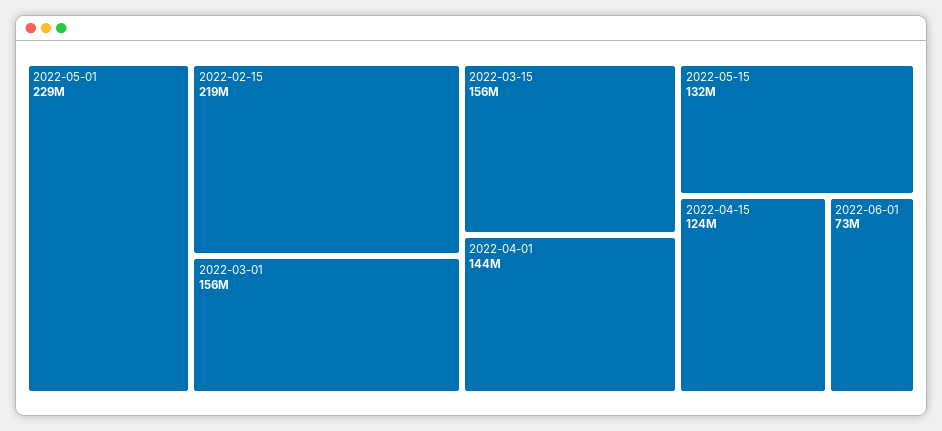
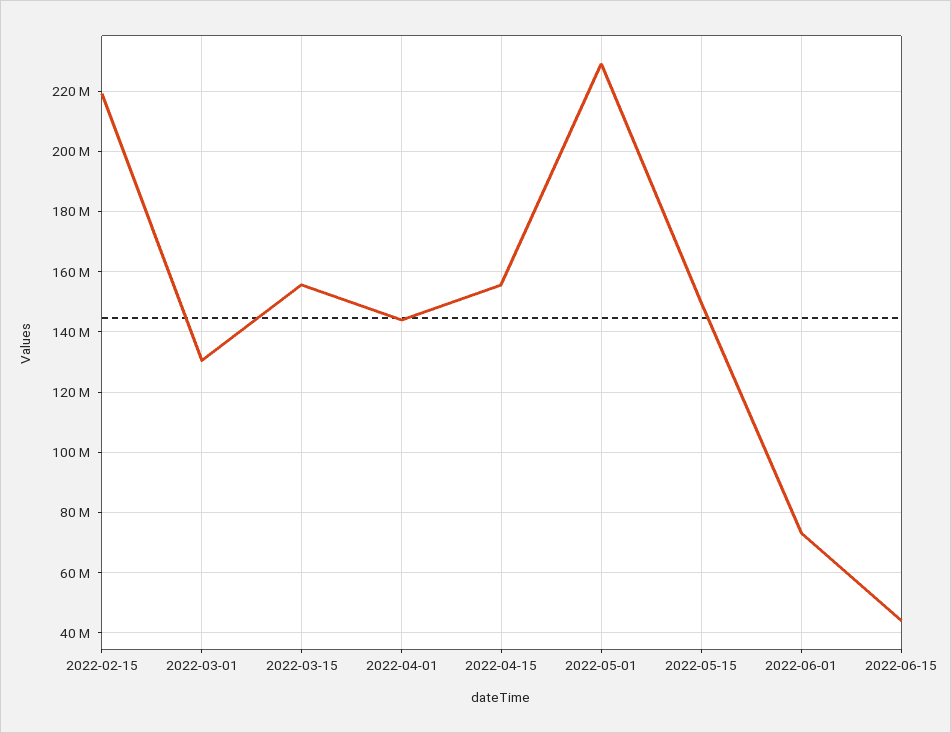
2022-03-01: 156000000 -> 130000000
2022-05-15: 132000000 -> 150000000
2022-04-15: 124000000 -> 156000000
2022-06-15: none -> 44000000

